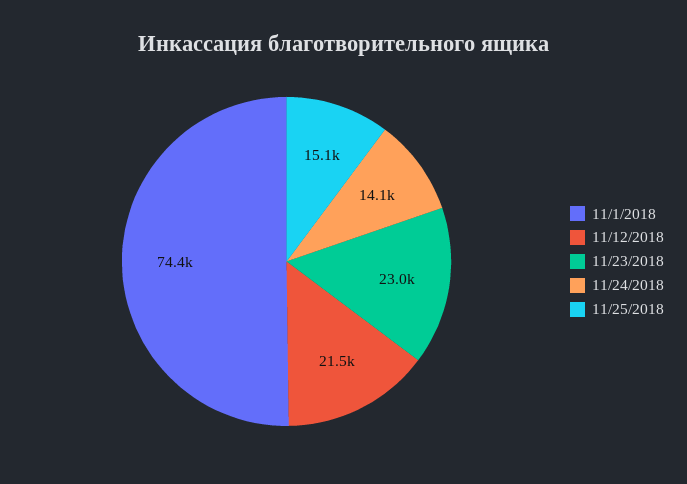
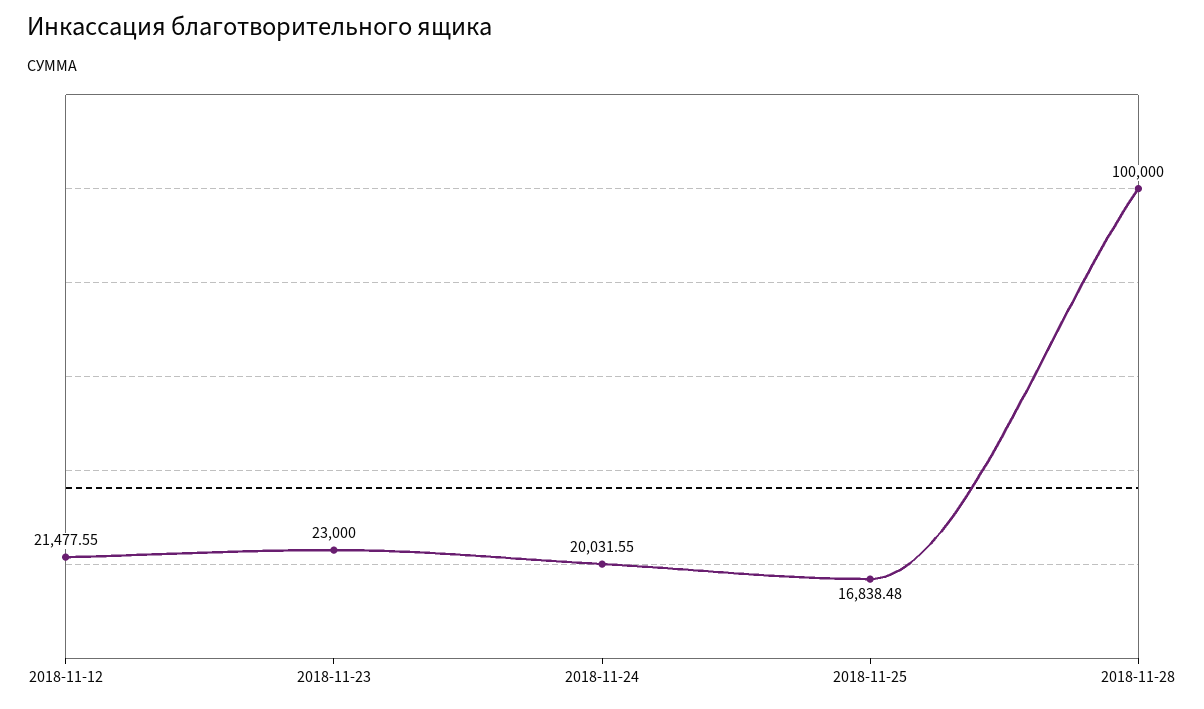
11/1/2018: 74400 -> none
11/24/2018: 14100 -> 20031.55
11/25/2018: 15100 -> 16838.48
2018-11-28: none -> 100000

